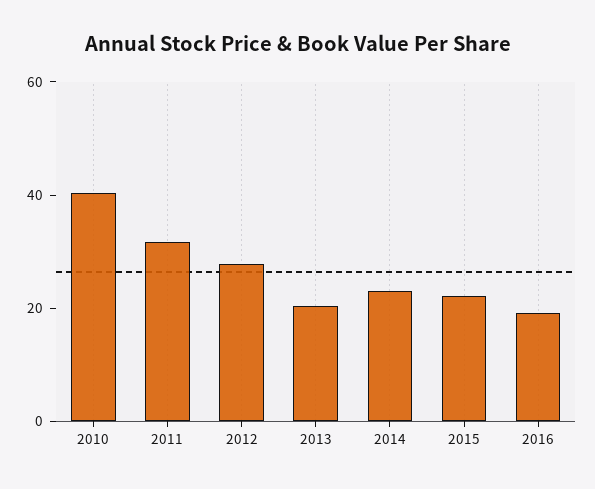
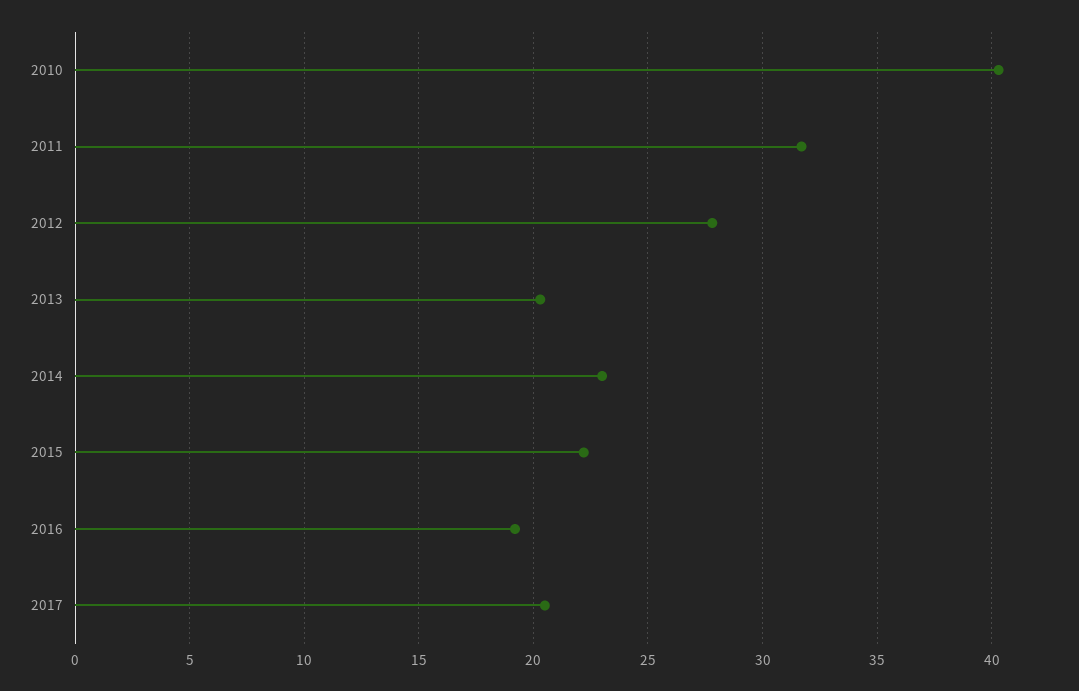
2017: none -> 20.5

